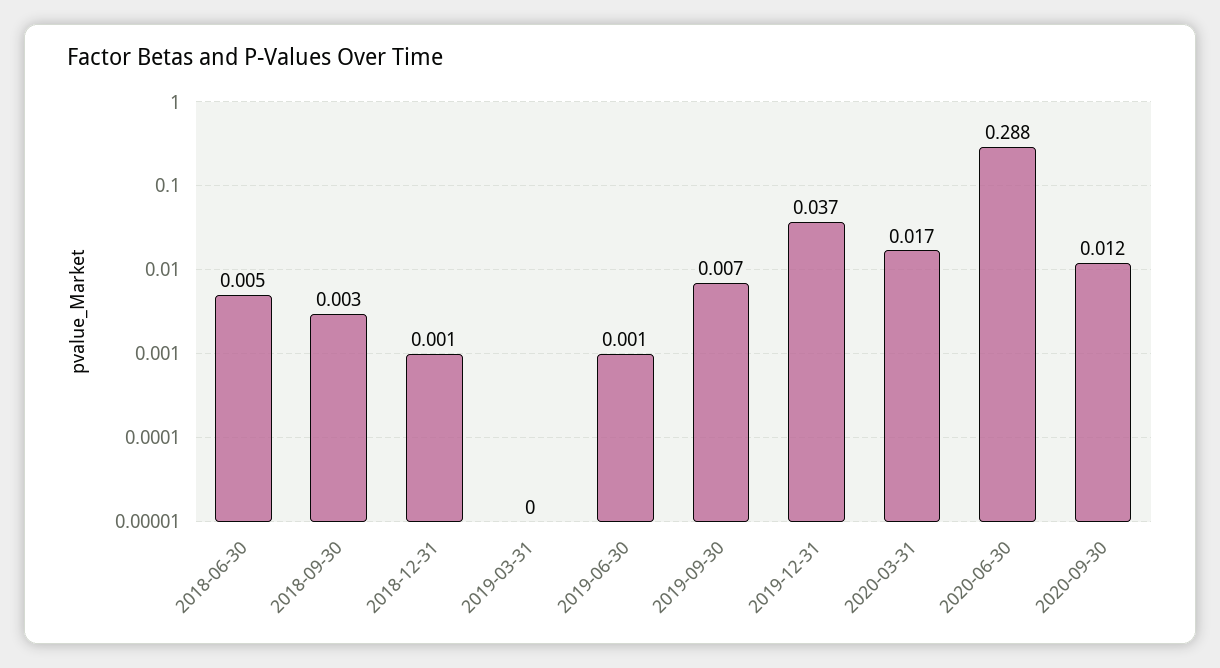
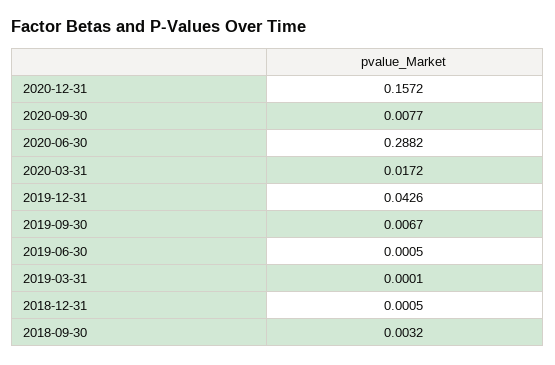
2018-06-30: 0.005 -> none
2019-12-31: 0.037 -> 0.0426
2020-09-30: 0.012 -> 0.0077
2020-12-31: none -> 0.1572

